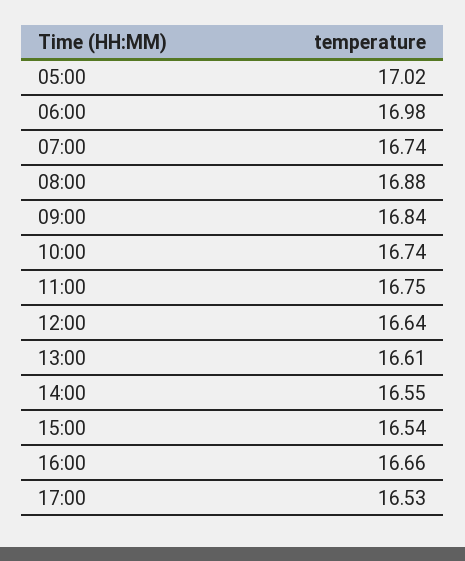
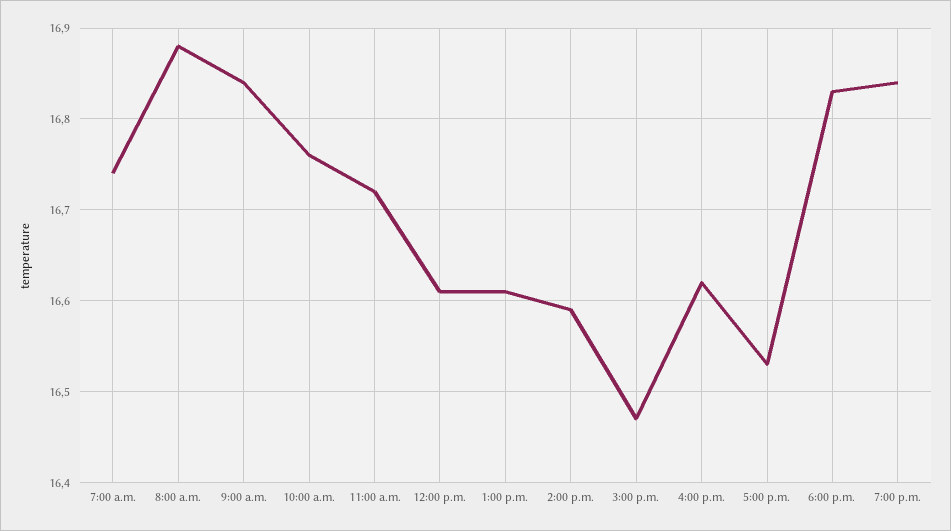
05:00: 17.02 -> none
06:00: 16.98 -> none
10:00: 16.74 -> 16.76
11:00: 16.75 -> 16.72
12:00: 16.64 -> 16.61
14:00: 16.55 -> 16.59
15:00: 16.54 -> 16.47
16:00: 16.66 -> 16.62
6:00 p.m.: none -> 16.83
7:00 p.m.: none -> 16.84

